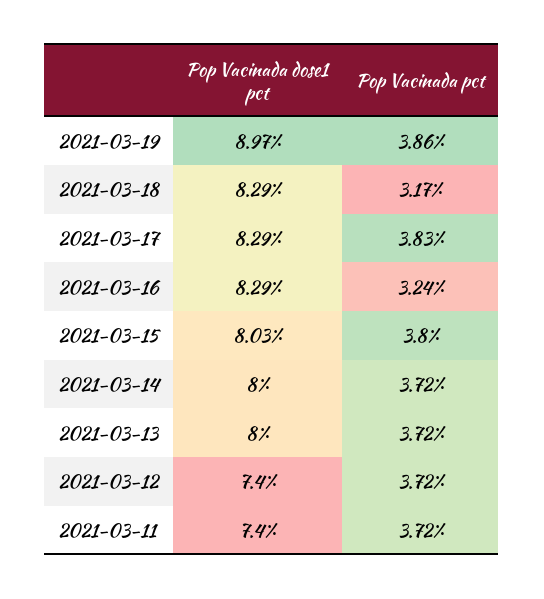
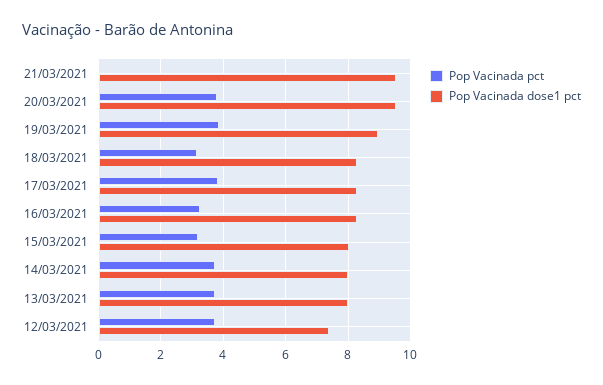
Pop Vacinada pct, 2021-03-15: 3.8 -> 3.2
Pop Vacinada dose1 pct, 2021-03-11: 7.4 -> none
Pop Vacinada pct, 2021-03-11: 3.72 -> none
Pop Vacinada pct, 21/03/2021: none -> 0
Pop Vacinada dose1 pct, 21/03/2021: none -> 9.6
Pop Vacinada pct, 20/03/2021: none -> 3.8
Pop Vacinada dose1 pct, 20/03/2021: none -> 9.6

